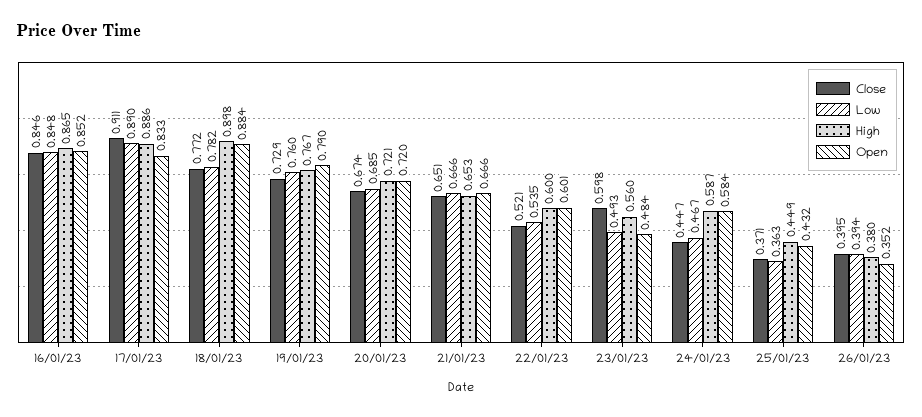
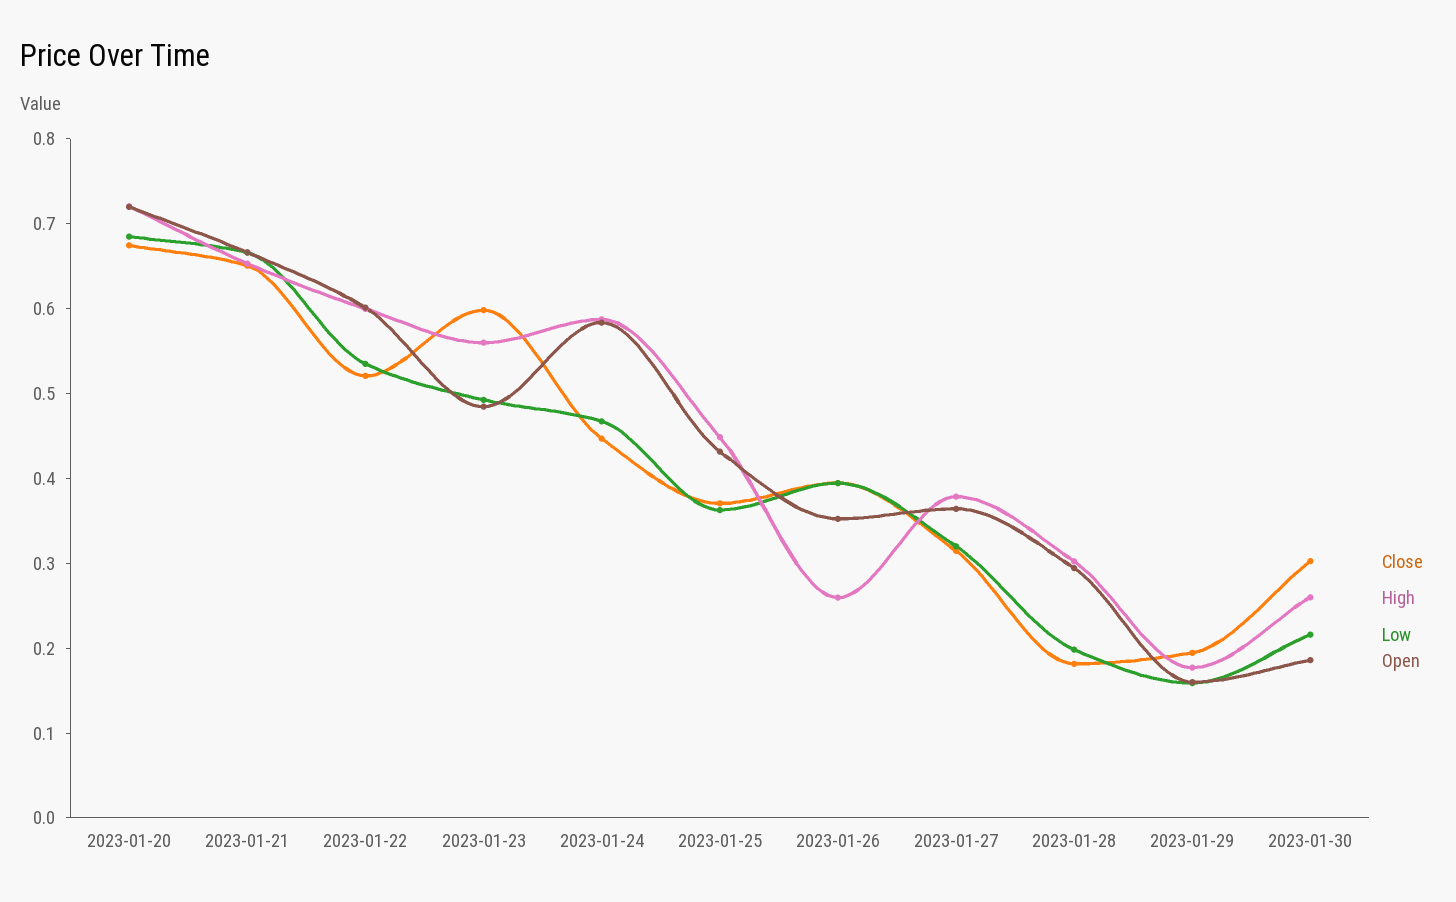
Close, 16/01/23: 0.846 -> none
Low, 16/01/23: 0.848 -> none
High, 16/01/23: 0.865 -> none
Open, 16/01/23: 0.852 -> none
Close, 17/01/23: 0.911 -> none
Low, 17/01/23: 0.89 -> none
High, 17/01/23: 0.886 -> none
Open, 17/01/23: 0.833 -> none
Close, 18/01/23: 0.772 -> none
Low, 18/01/23: 0.782 -> none
High, 18/01/23: 0.898 -> none
Open, 18/01/23: 0.884 -> none
Close, 19/01/23: 0.729 -> none
Low, 19/01/23: 0.76 -> none
High, 19/01/23: 0.767 -> none
Open, 19/01/23: 0.79 -> none
High, 26/01/23: 0.38 -> 0.26
Close, 2023-01-27: none -> 0.32
High, 2023-01-27: none -> 0.38
Low, 2023-01-27: none -> 0.32
Open, 2023-01-27: none -> 0.36
Close, 2023-01-28: none -> 0.18
High, 2023-01-28: none -> 0.3
Low, 2023-01-28: none -> 0.2
Open, 2023-01-28: none -> 0.3
Close, 2023-01-29: none -> 0.2
High, 2023-01-29: none -> 0.18
Low, 2023-01-29: none -> 0.16
Open, 2023-01-29: none -> 0.16
Close, 2023-01-30: none -> 0.3
High, 2023-01-30: none -> 0.26
Low, 2023-01-30: none -> 0.22
Open, 2023-01-30: none -> 0.18

